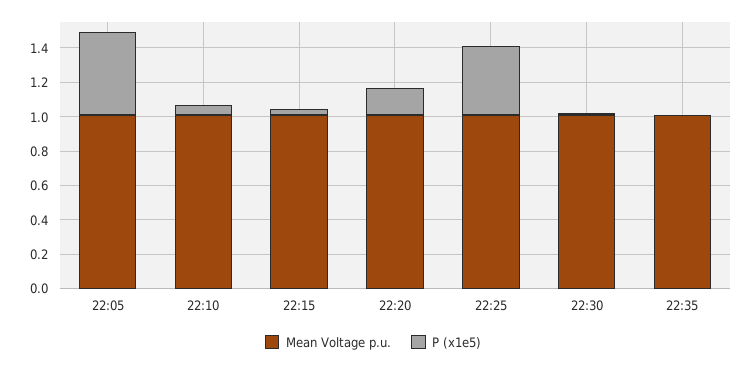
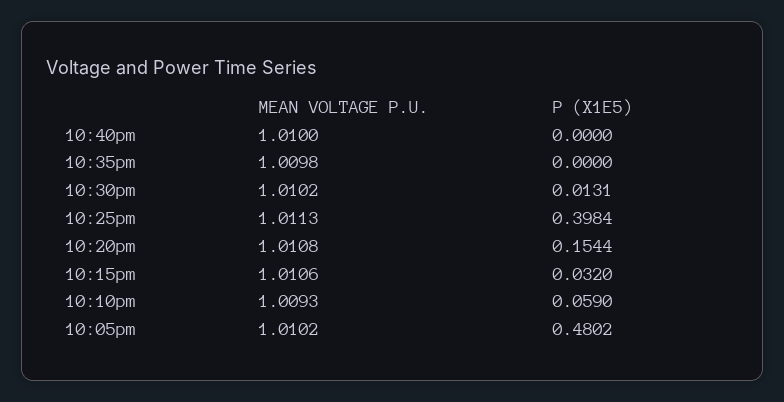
Mean Voltage p.u., 10:40pm: none -> 1.01
P (x1e5), 10:40pm: none -> 0

